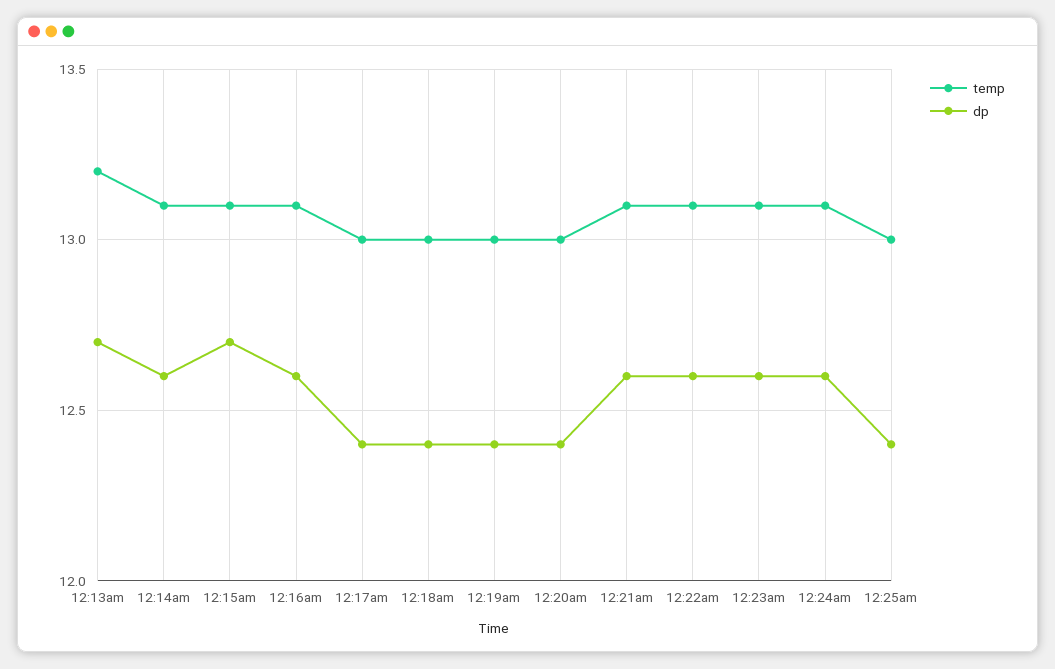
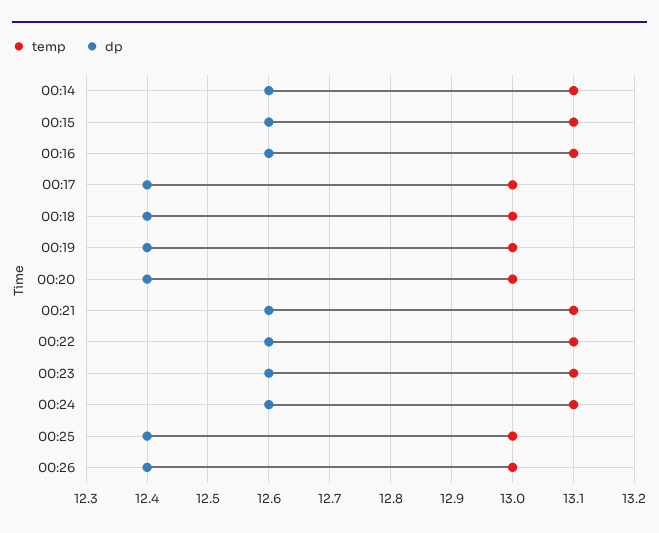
temp, 12:13am: 13.2 -> none
dp, 12:13am: 12.7 -> none
dp, 12:15am: 12.7 -> 12.6
temp, 00:26: none -> 13
dp, 00:26: none -> 12.4

